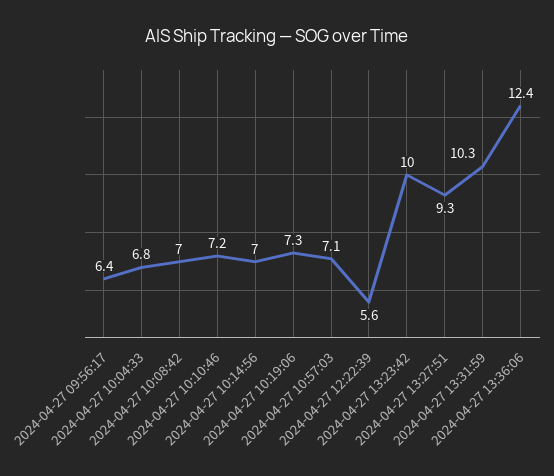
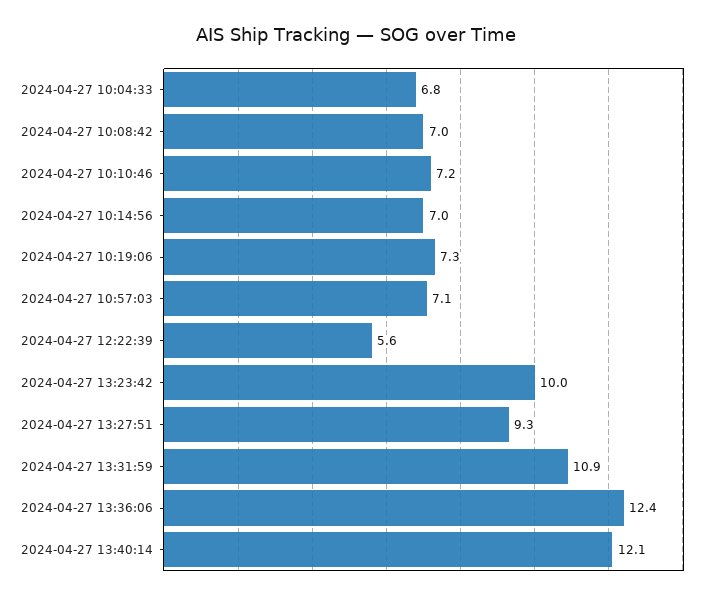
2024-04-27 09:56:17: 6.4 -> none
2024-04-27 13:31:59: 10.3 -> 10.9
2024-04-27 13:40:14: none -> 12.1

